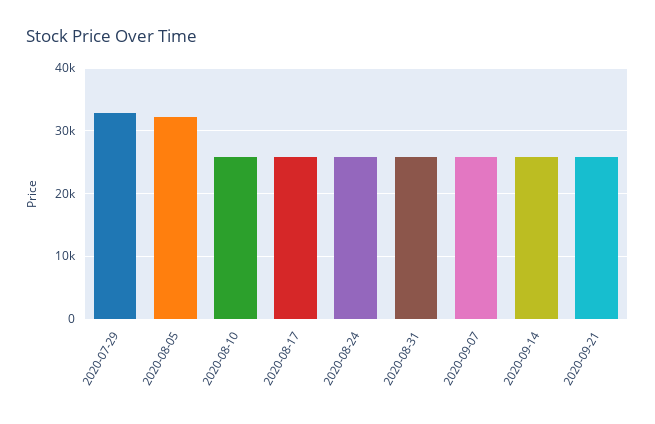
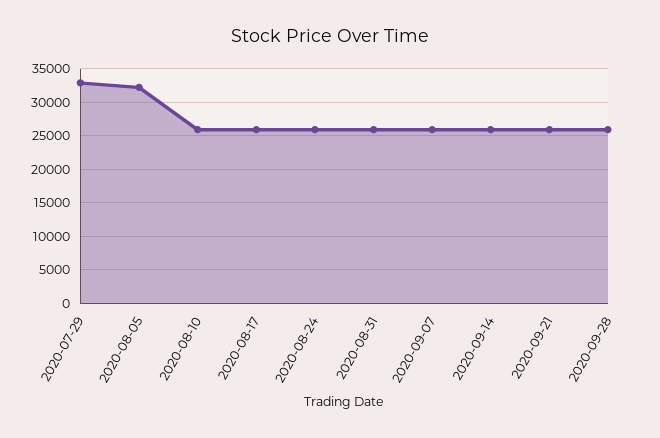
2020-09-28: none -> 26000

